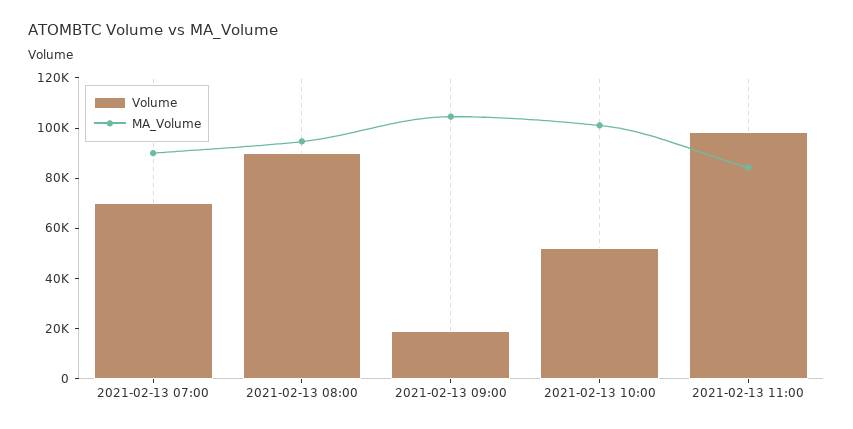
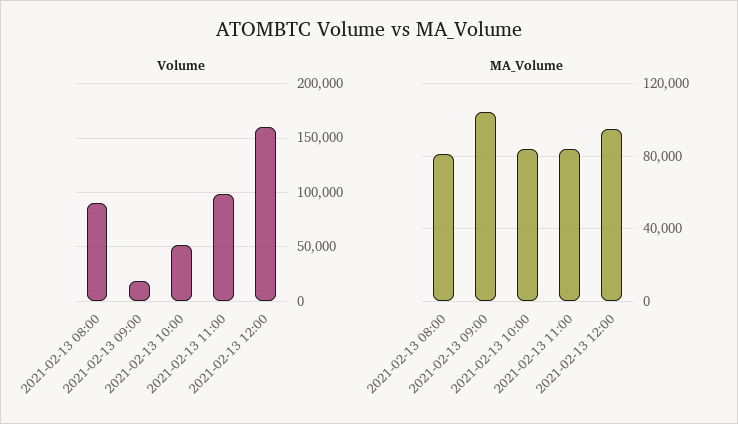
Volume, 2021-02-13 07:00: 70000 -> none
MA_Volume, 2021-02-13 07:00: 90000 -> none
MA_Volume, 2021-02-13 08:00: 95000 -> 80000
MA_Volume, 2021-02-13 10:00: 100000 -> 85000
Volume, 2021-02-13 12:00: none -> 160000
MA_Volume, 2021-02-13 12:00: none -> 95000

